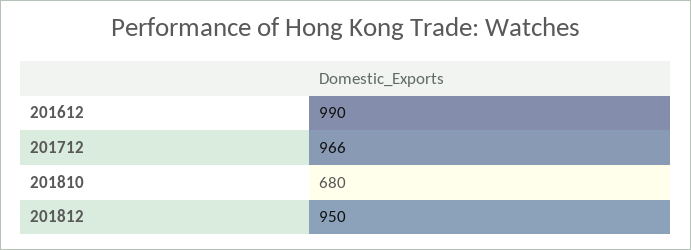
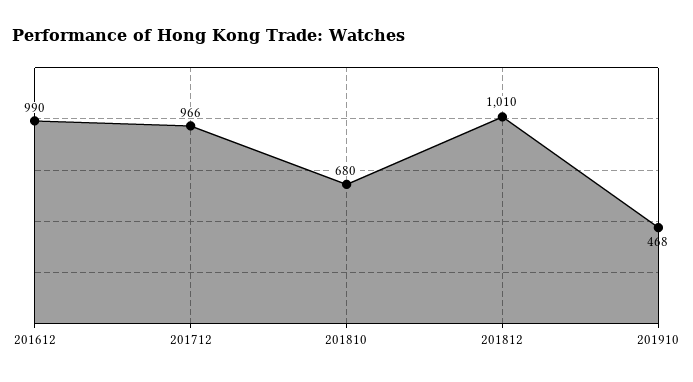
201812: 950 -> 1010
201910: none -> 468

